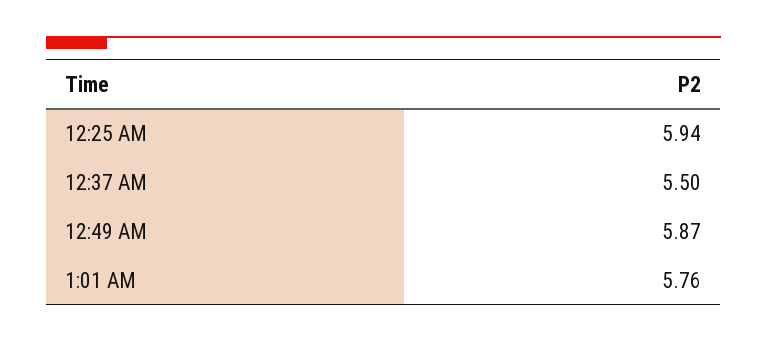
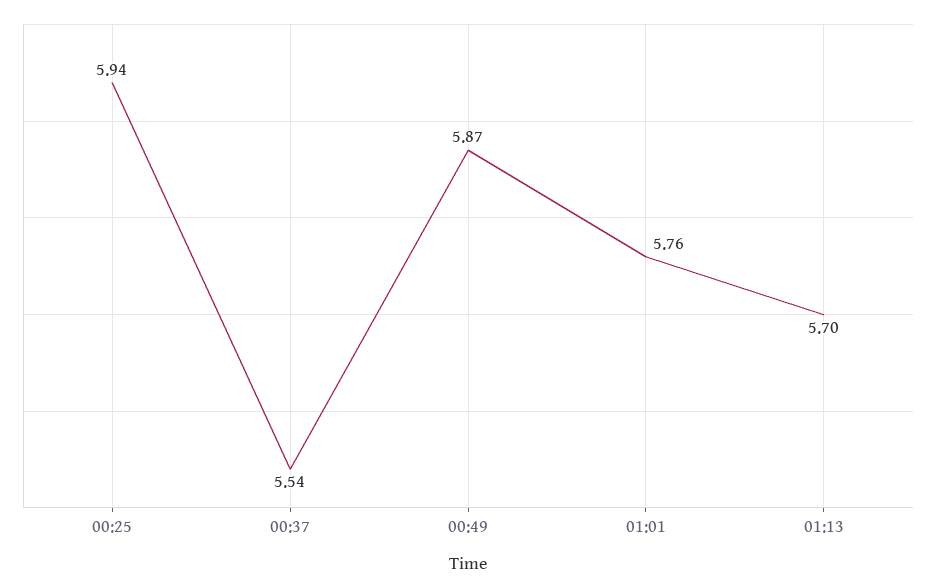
12:37 AM: 5.5 -> 5.54
01:13: none -> 5.7

